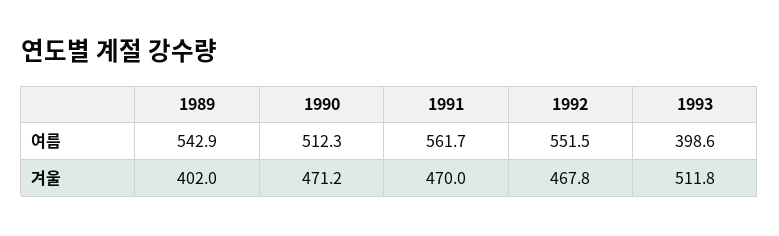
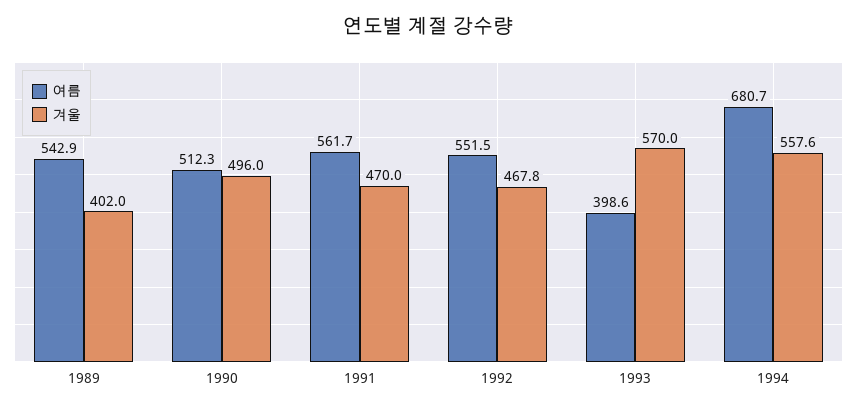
겨울, 1990: 471.2 -> 496
겨울, 1993: 511.8 -> 570
여름, 1994: none -> 680.7
겨울, 1994: none -> 557.6

